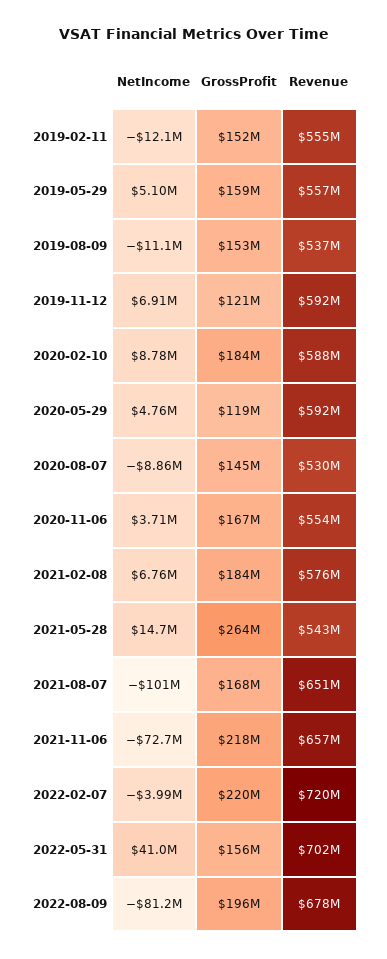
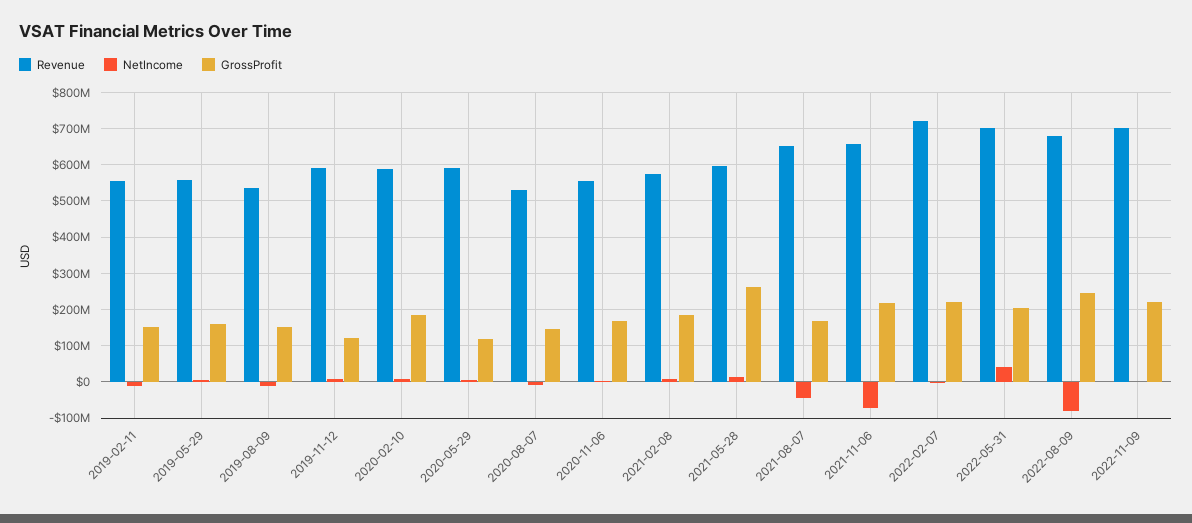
Revenue, 2021-05-28: 543000000 -> 600000000
NetIncome, 2021-08-07: -101000000 -> -40000000
GrossProfit, 2022-05-31: 156000000 -> 200000000
GrossProfit, 2022-08-09: 196000000 -> 240000000
Revenue, 2022-11-09: none -> 700000000
NetIncome, 2022-11-09: none -> 0
GrossProfit, 2022-11-09: none -> 220000000

